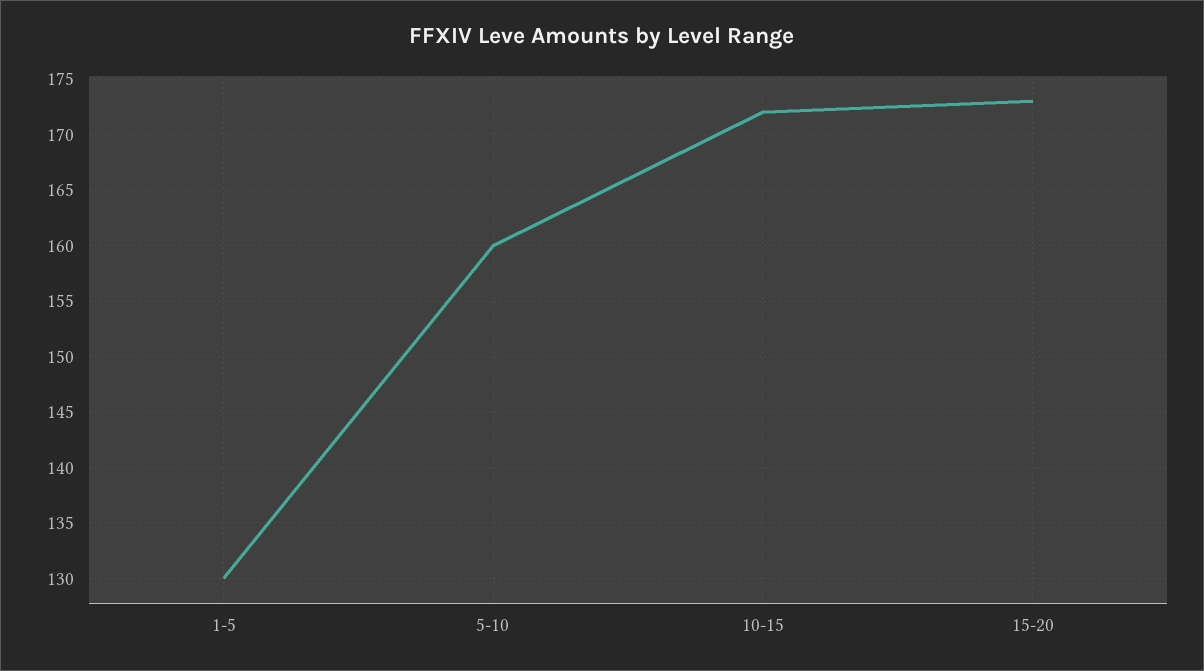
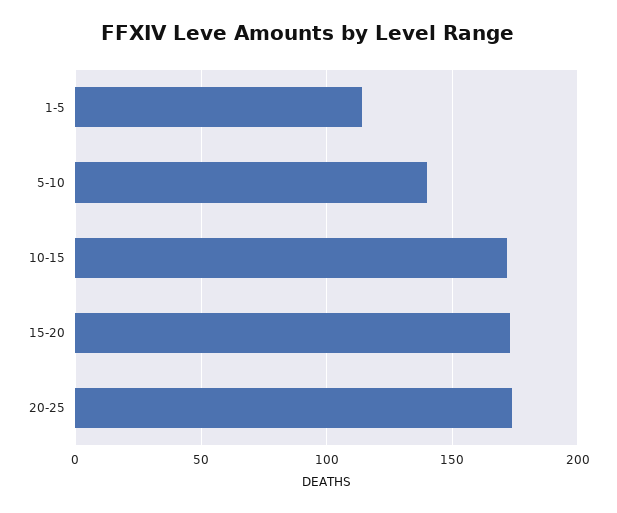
1-5: 130 -> 115
5-10: 160 -> 140
20-25: none -> 175

